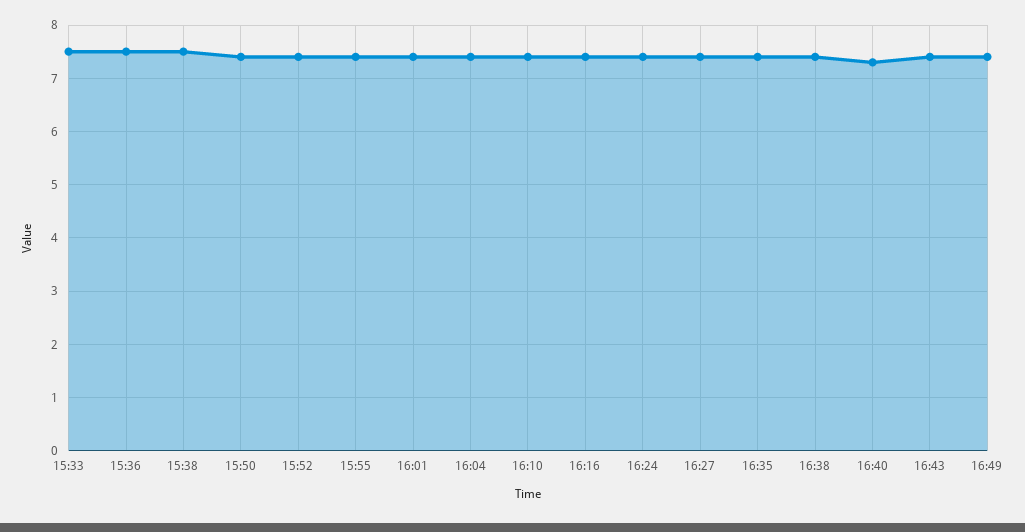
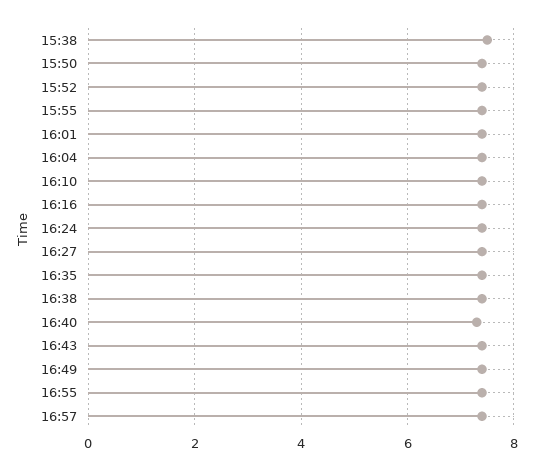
15:33: 7.5 -> none
15:36: 7.5 -> none
16:55: none -> 7.5
16:57: none -> 7.5

